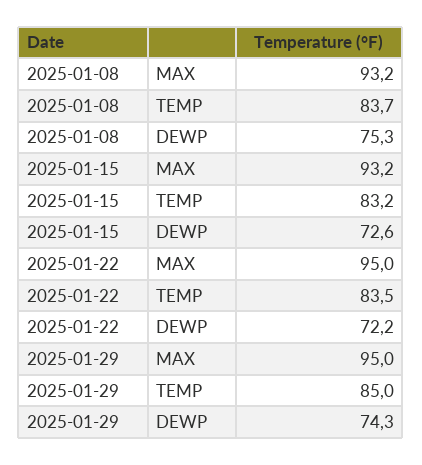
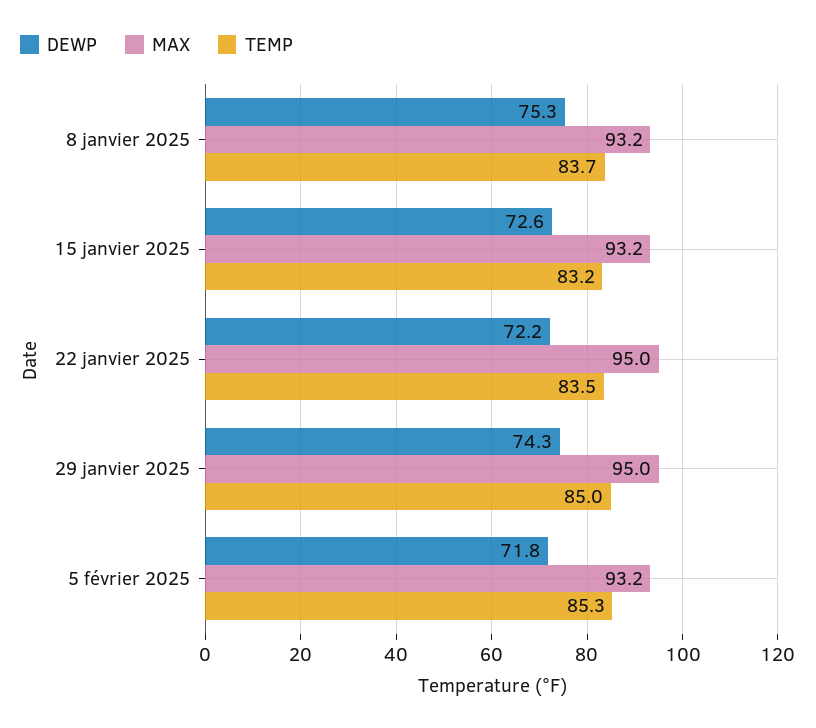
DEWP, 5 février 2025: none -> 71.8
MAX, 5 février 2025: none -> 93.2
TEMP, 5 février 2025: none -> 85.3

